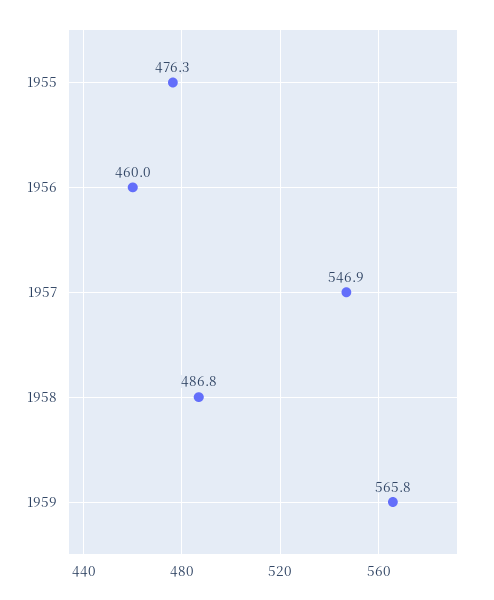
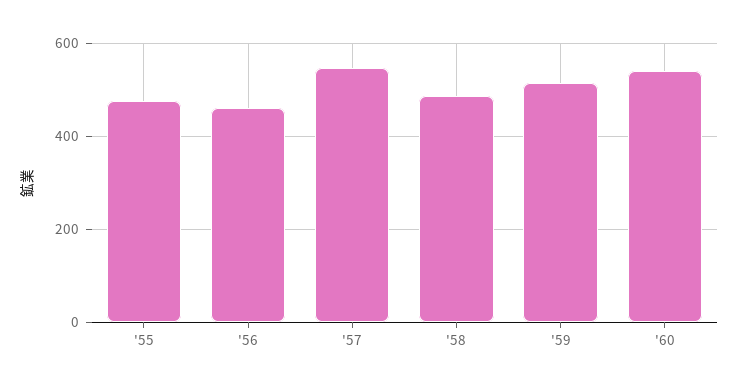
1959: 565.8 -> 520
'60: none -> 540

